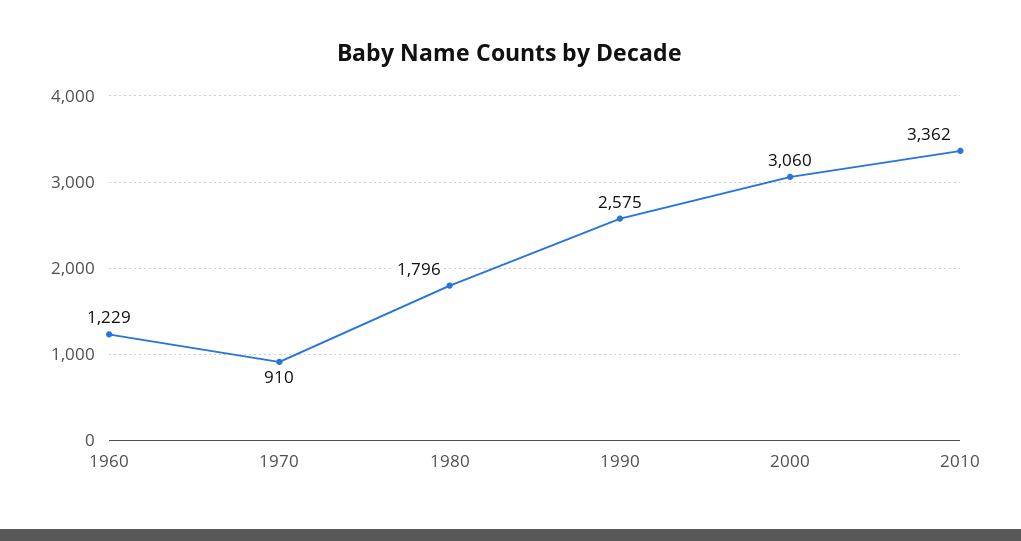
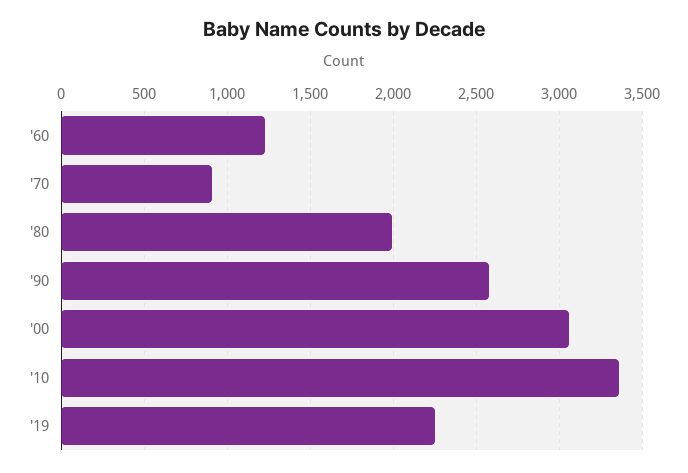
1980: 1796 -> 2000
'19: none -> 2250

